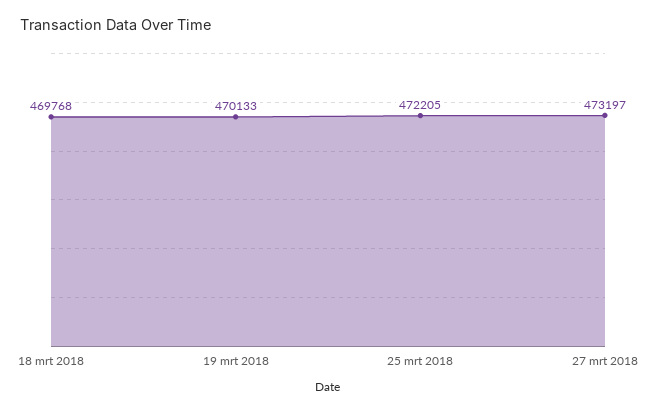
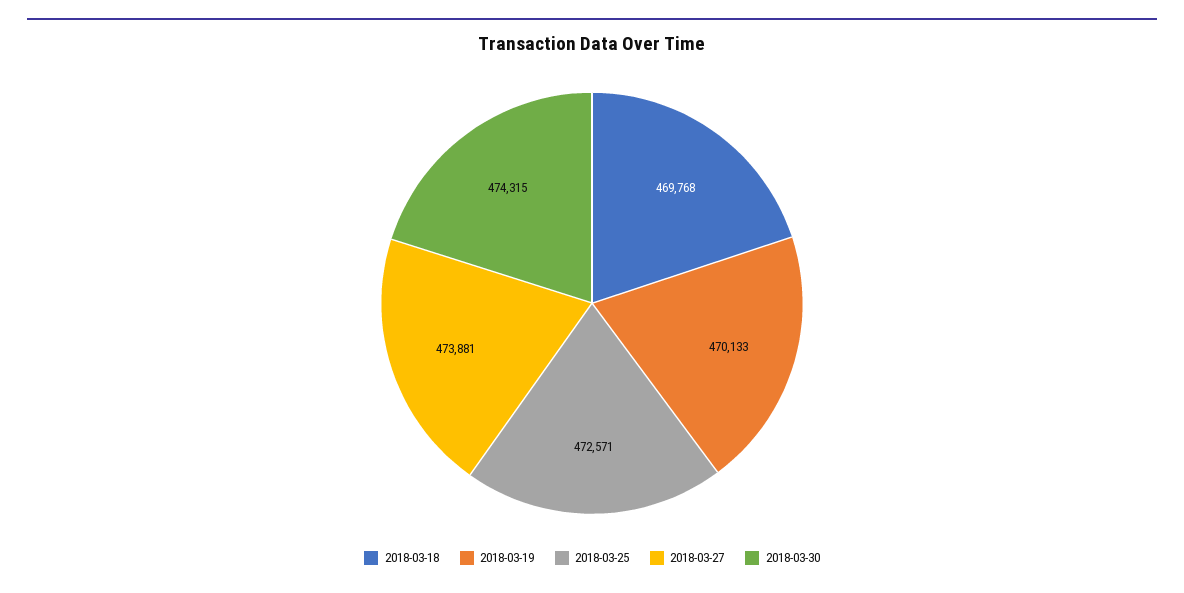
25 mrt 2018: 472205 -> 472571
27 mrt 2018: 473197 -> 473881
2018-03-30: none -> 474315

